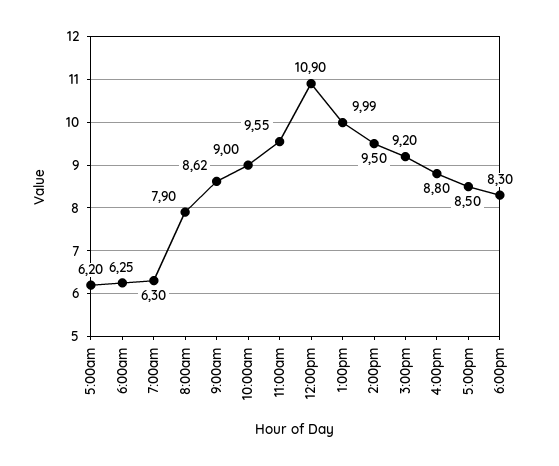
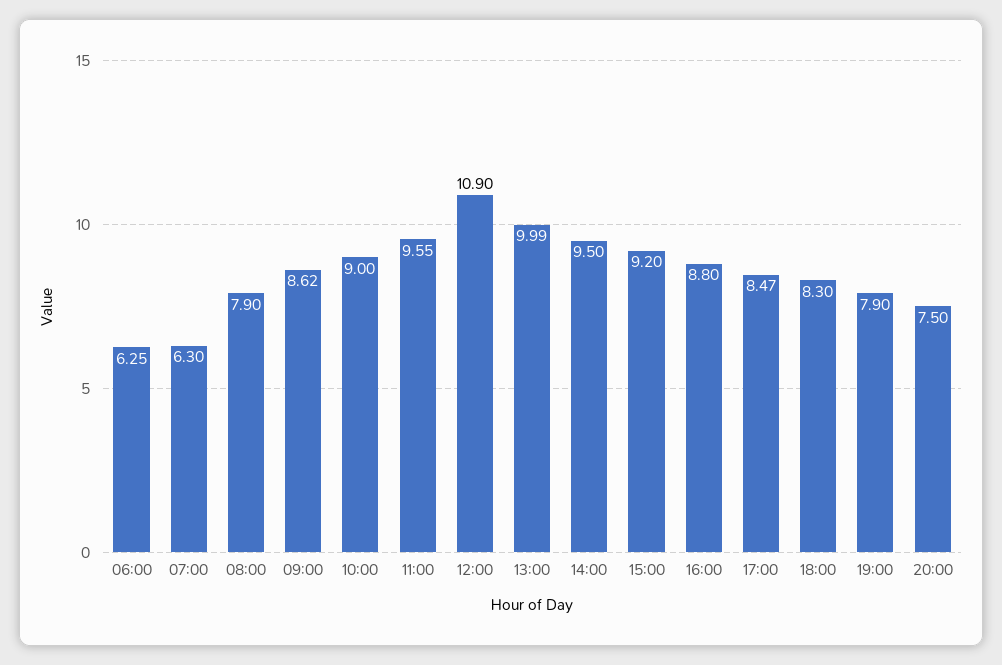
5:00am: 6.2 -> none
5:00pm: 8.5 -> 8.47
19:00: none -> 7.9
20:00: none -> 7.5

